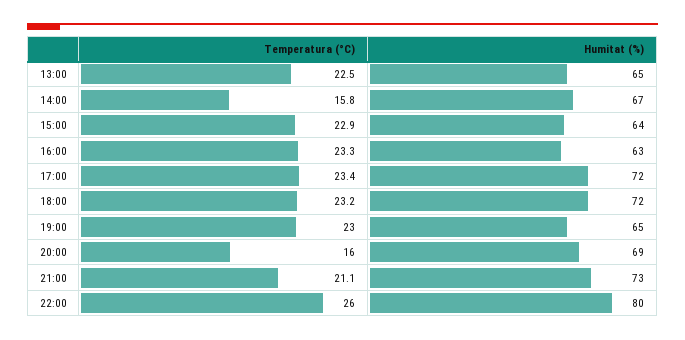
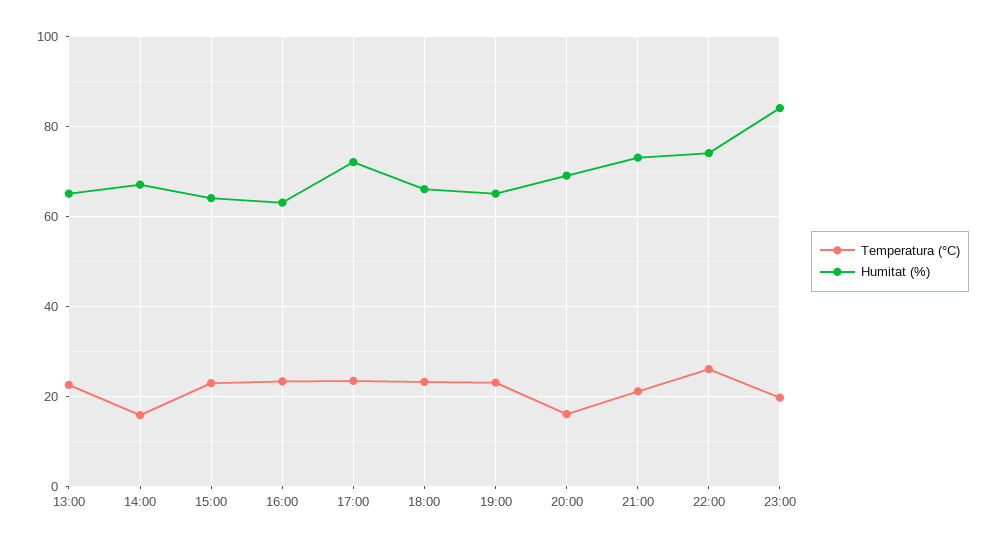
Humitat (%), 18:00: 72 -> 66
Humitat (%), 22:00: 80 -> 74
Temperatura (°C), 23:00: none -> 20
Humitat (%), 23:00: none -> 84

